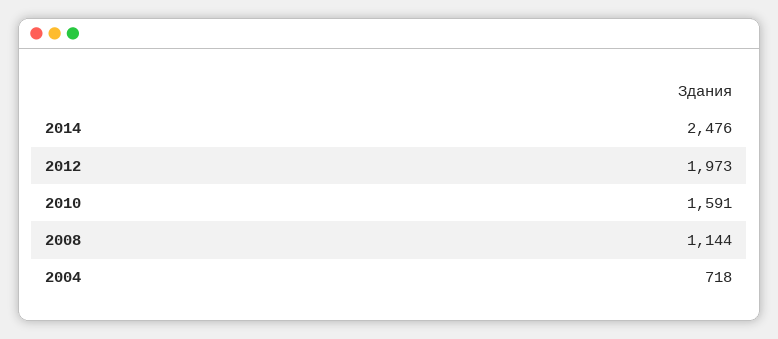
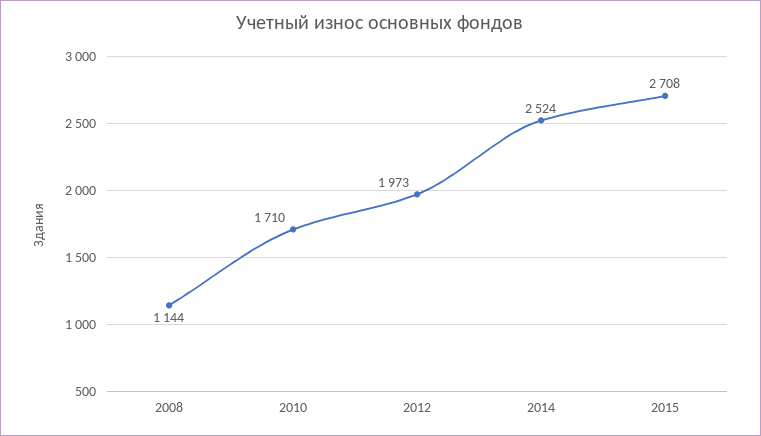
2014: 2476 -> 2524
2010: 1591 -> 1710
2004: 718 -> none
2015: none -> 2708

